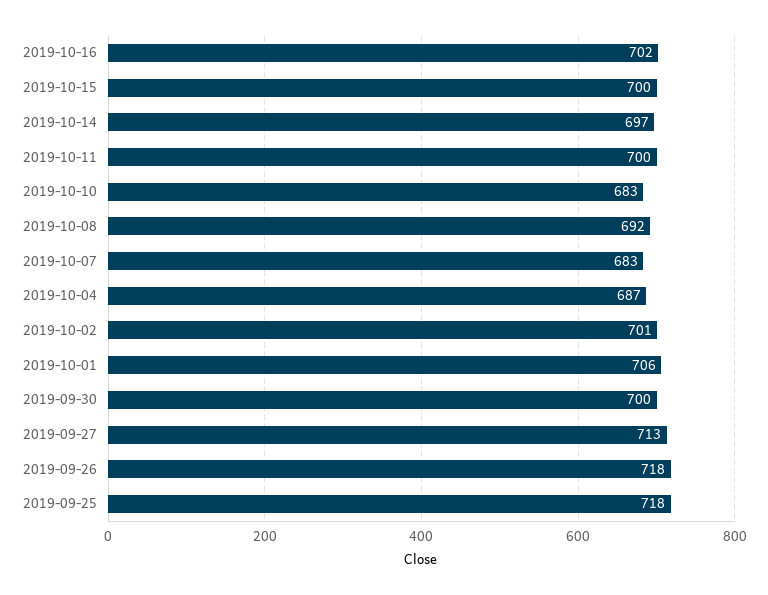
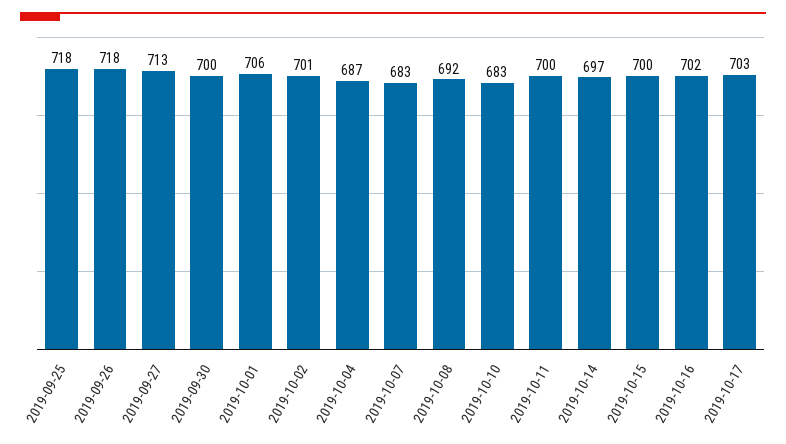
2019-10-17: none -> 703

